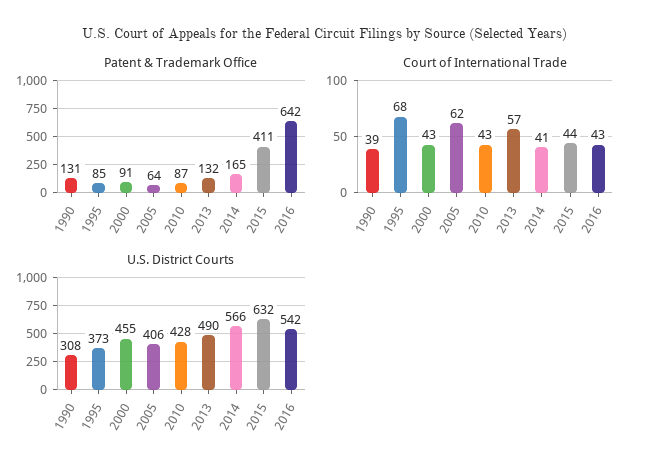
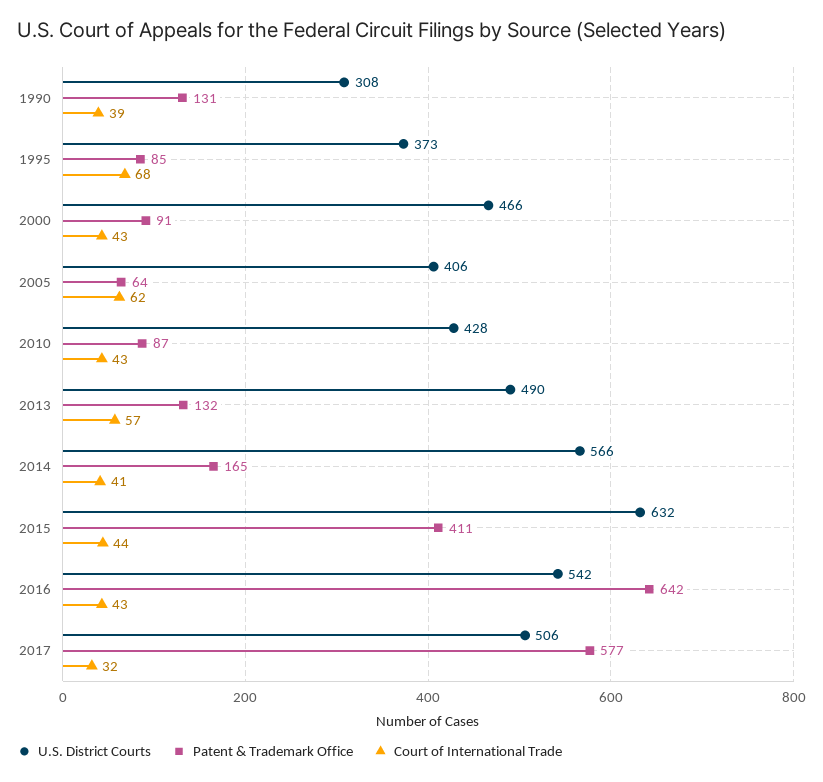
U.S. District Courts, 2000: 455 -> 466
U.S. District Courts, 2017: none -> 506
Patent & Trademark Office, 2017: none -> 577
Court of International Trade, 2017: none -> 32

